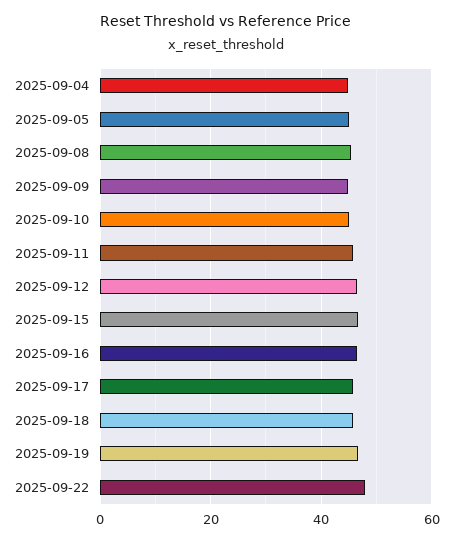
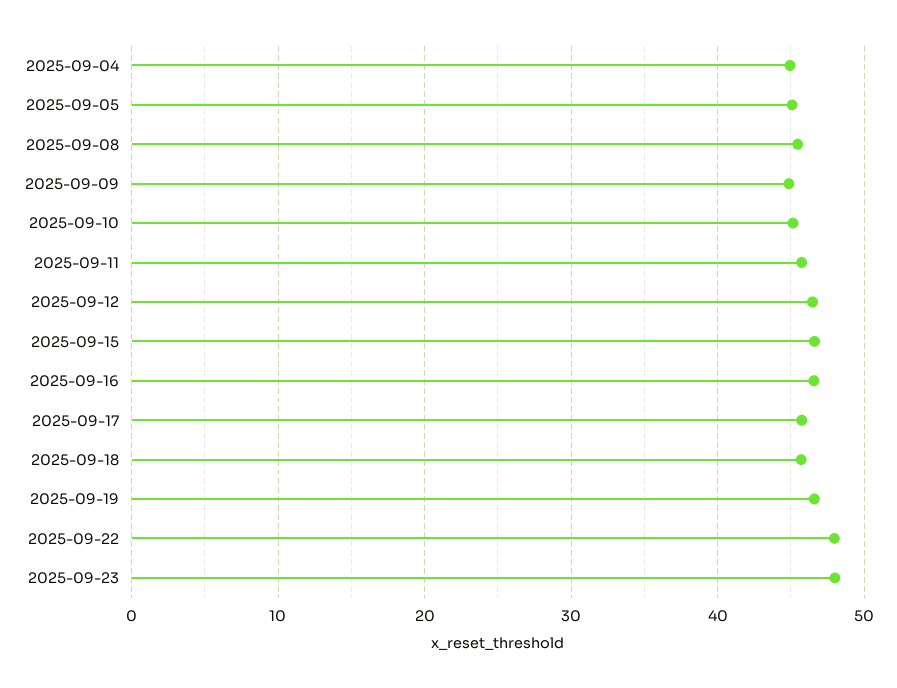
2025-09-23: none -> 48

